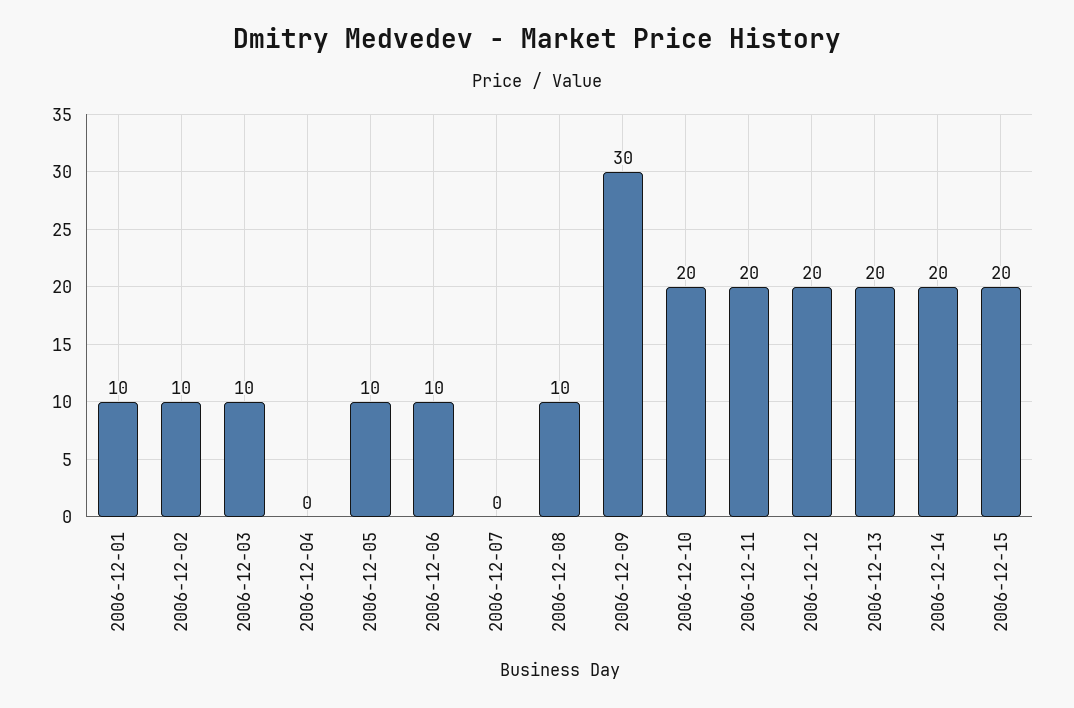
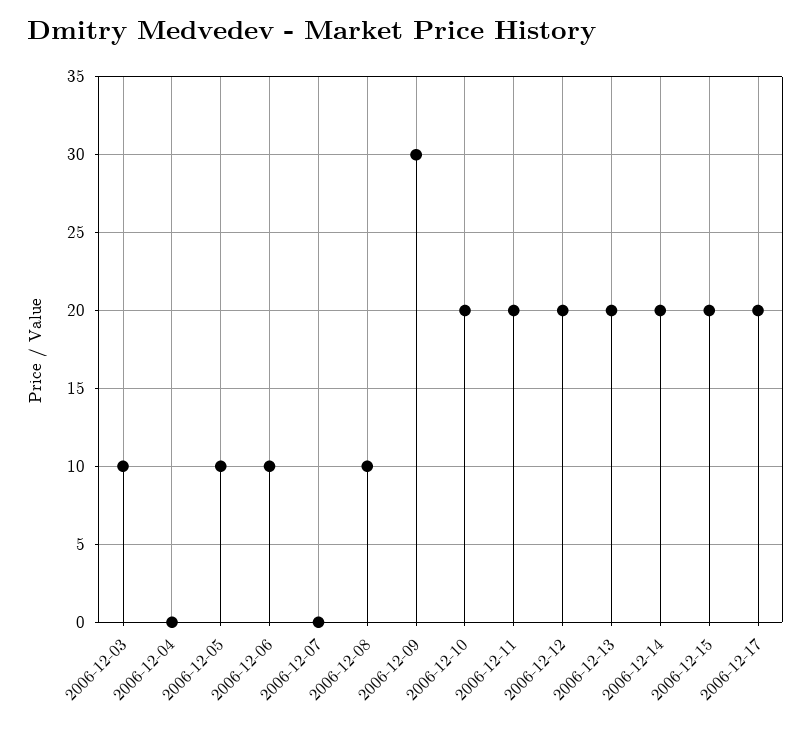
2006-12-01: 10 -> none
2006-12-02: 10 -> none
2006-12-17: none -> 20

